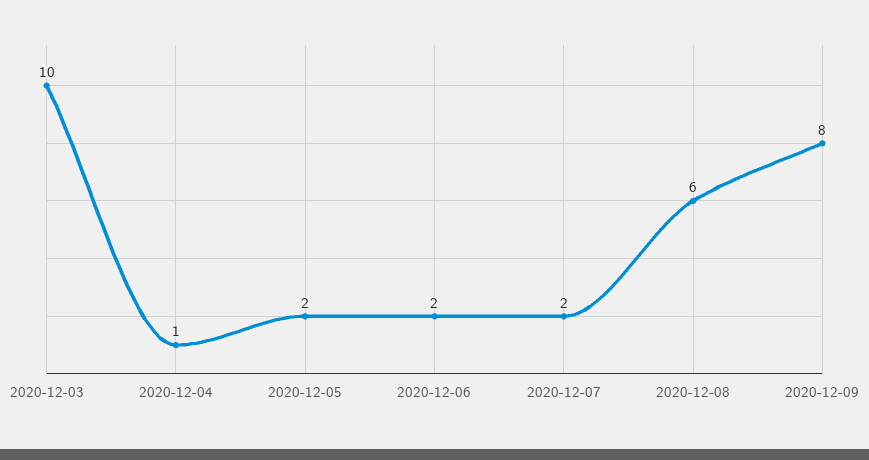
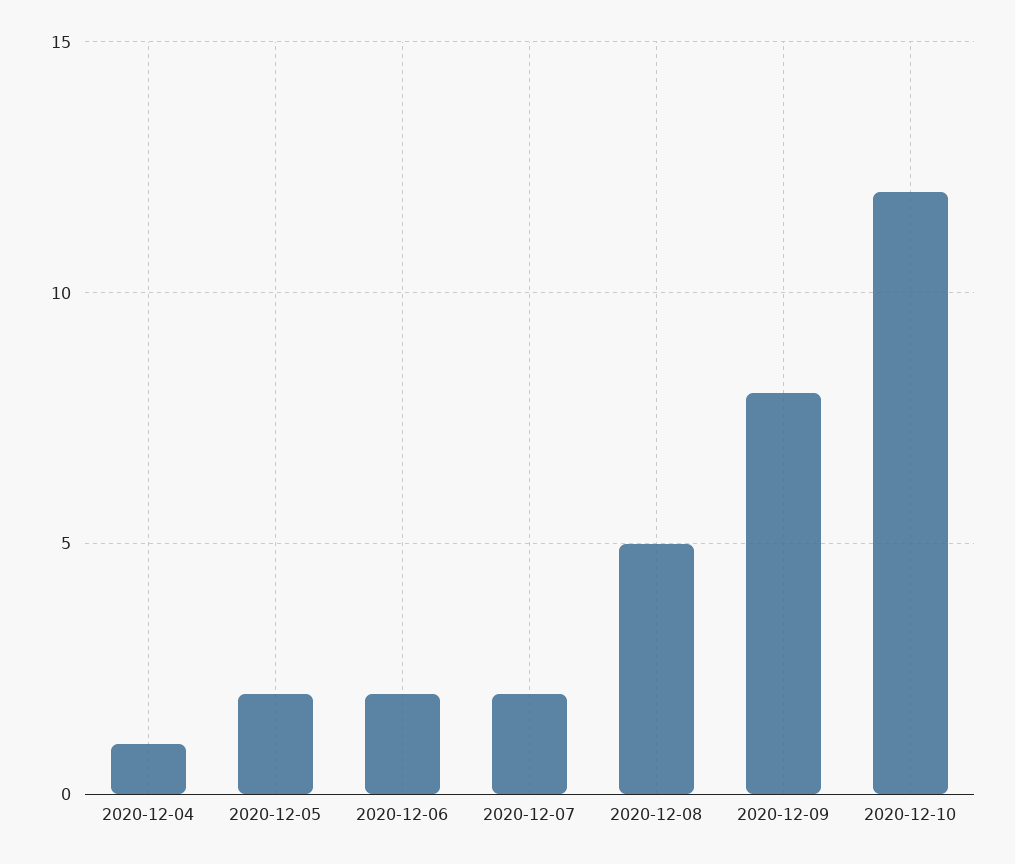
2020-12-03: 10 -> none
2020-12-08: 6 -> 5
2020-12-10: none -> 12

